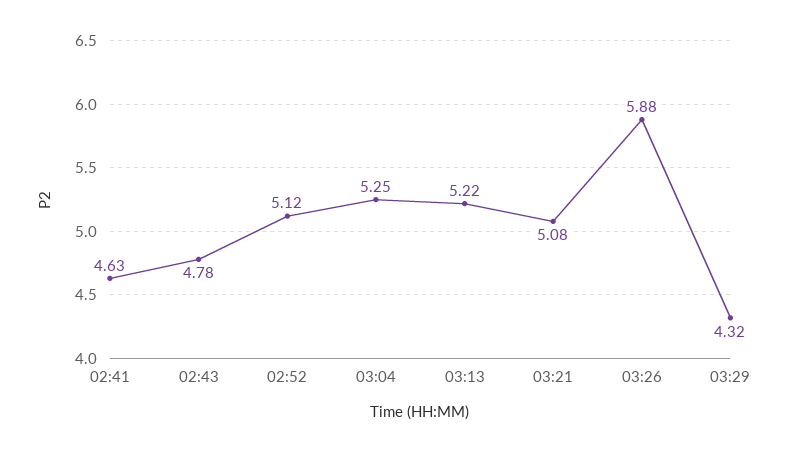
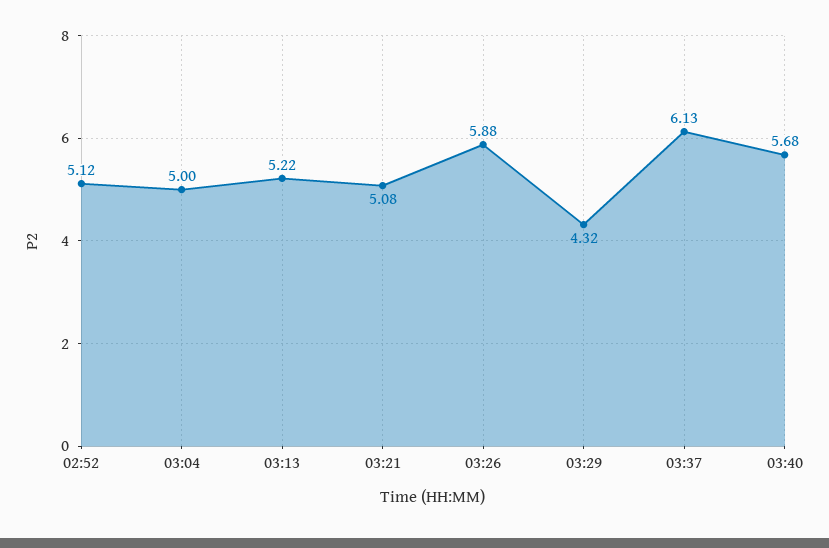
02:41: 4.63 -> none
02:43: 4.78 -> none
03:04: 5.25 -> 5
03:37: none -> 6.13
03:40: none -> 5.68

